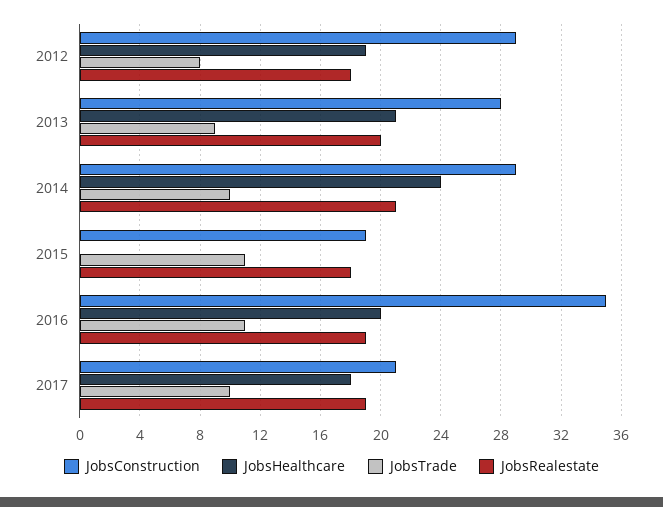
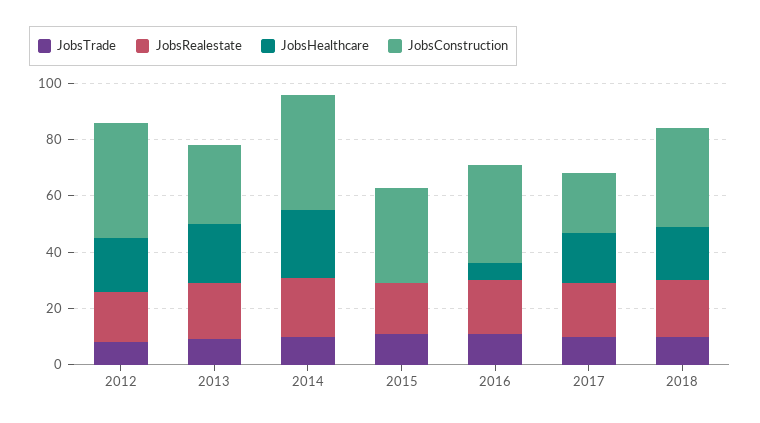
JobsConstruction, 2012: 29 -> 40
JobsConstruction, 2014: 29 -> 40
JobsConstruction, 2015: 19 -> 35
JobsHealthcare, 2016: 20 -> 5
JobsTrade, 2018: none -> 10
JobsRealestate, 2018: none -> 20
JobsHealthcare, 2018: none -> 20
JobsConstruction, 2018: none -> 35

